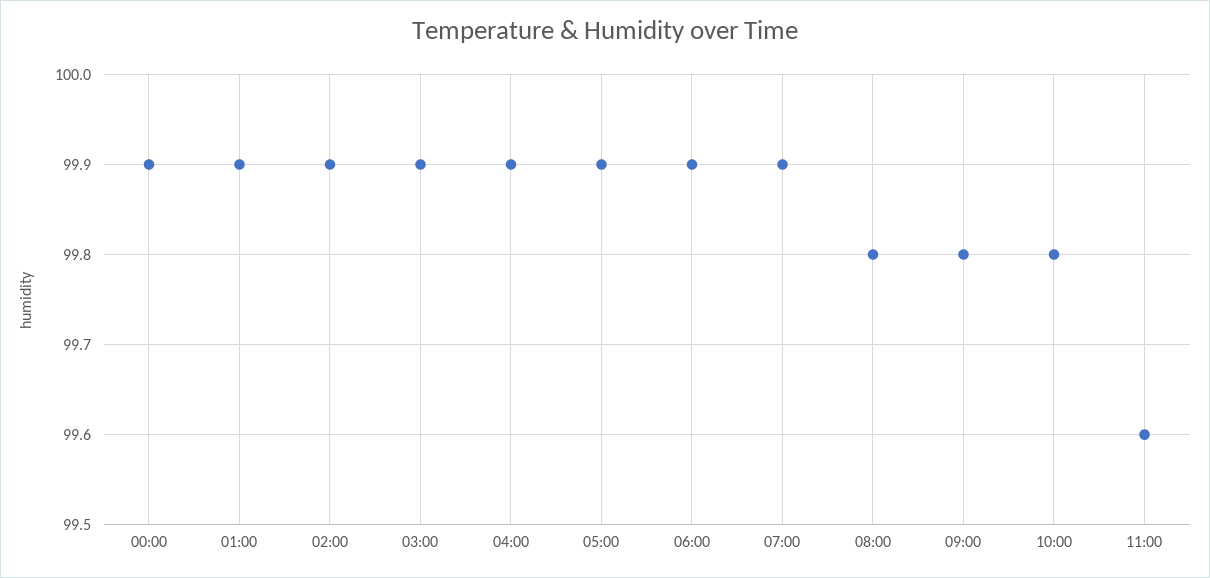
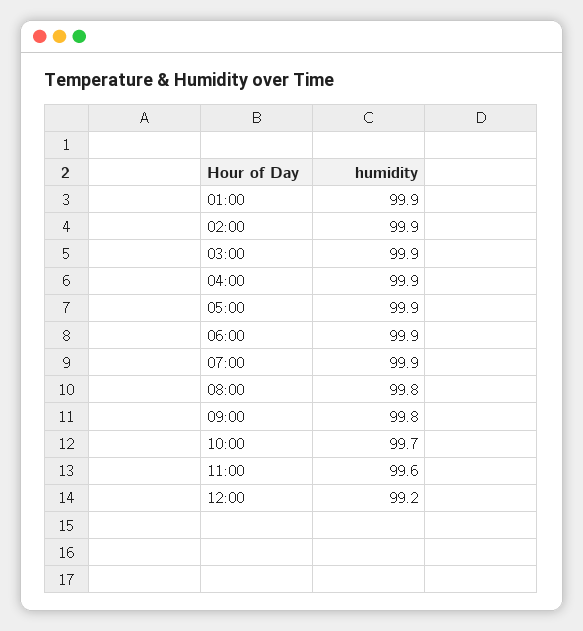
00:00: 99.9 -> none
10:00: 99.8 -> 99.7
12:00: none -> 99.2

